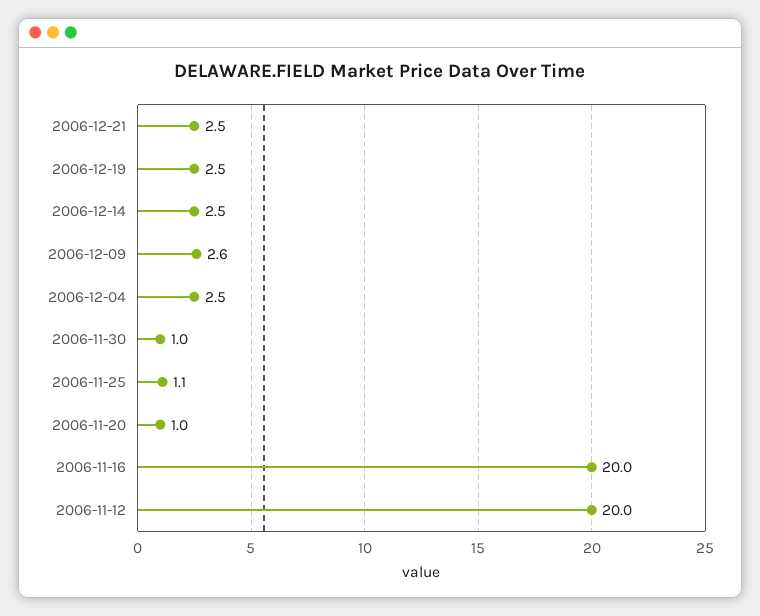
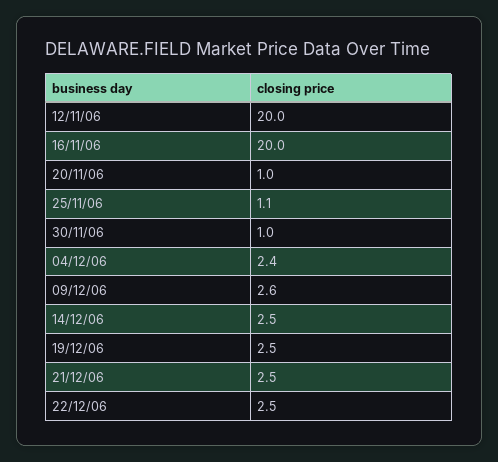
2006-12-04: 2.5 -> 2.4
22/12/06: none -> 2.5

